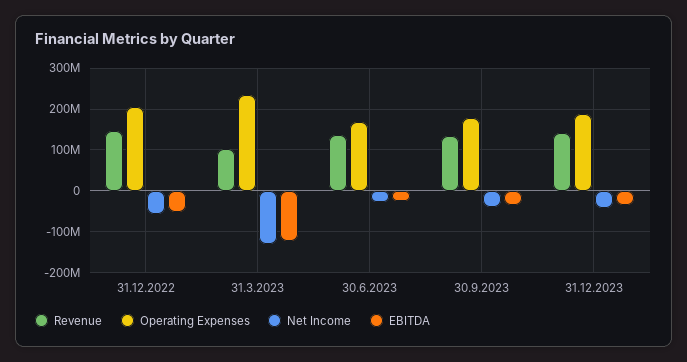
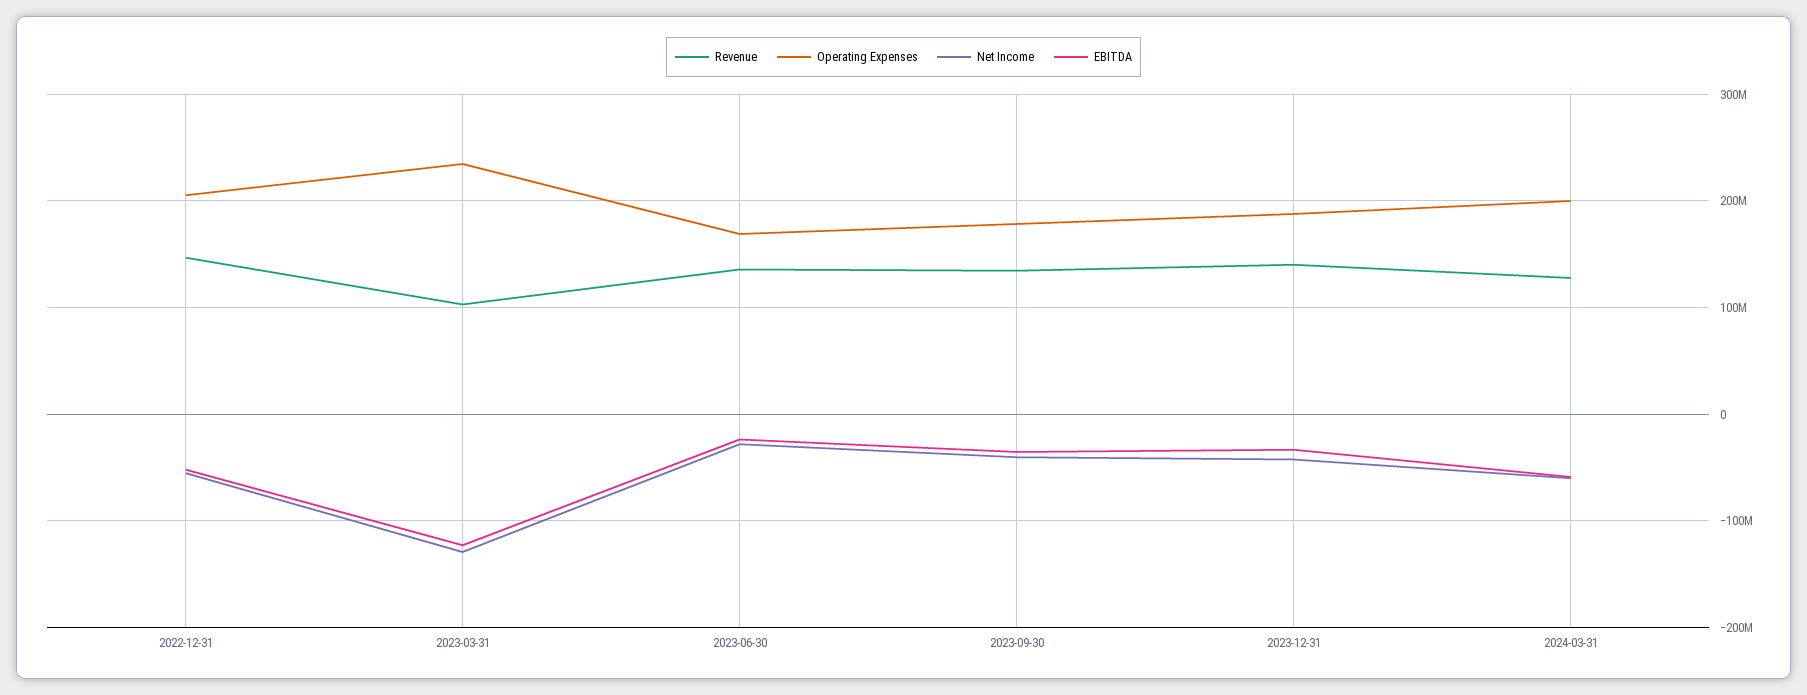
Revenue, 2024-03-31: none -> 130000000
Operating Expenses, 2024-03-31: none -> 200000000
Net Income, 2024-03-31: none -> -60000000
EBITDA, 2024-03-31: none -> -60000000

